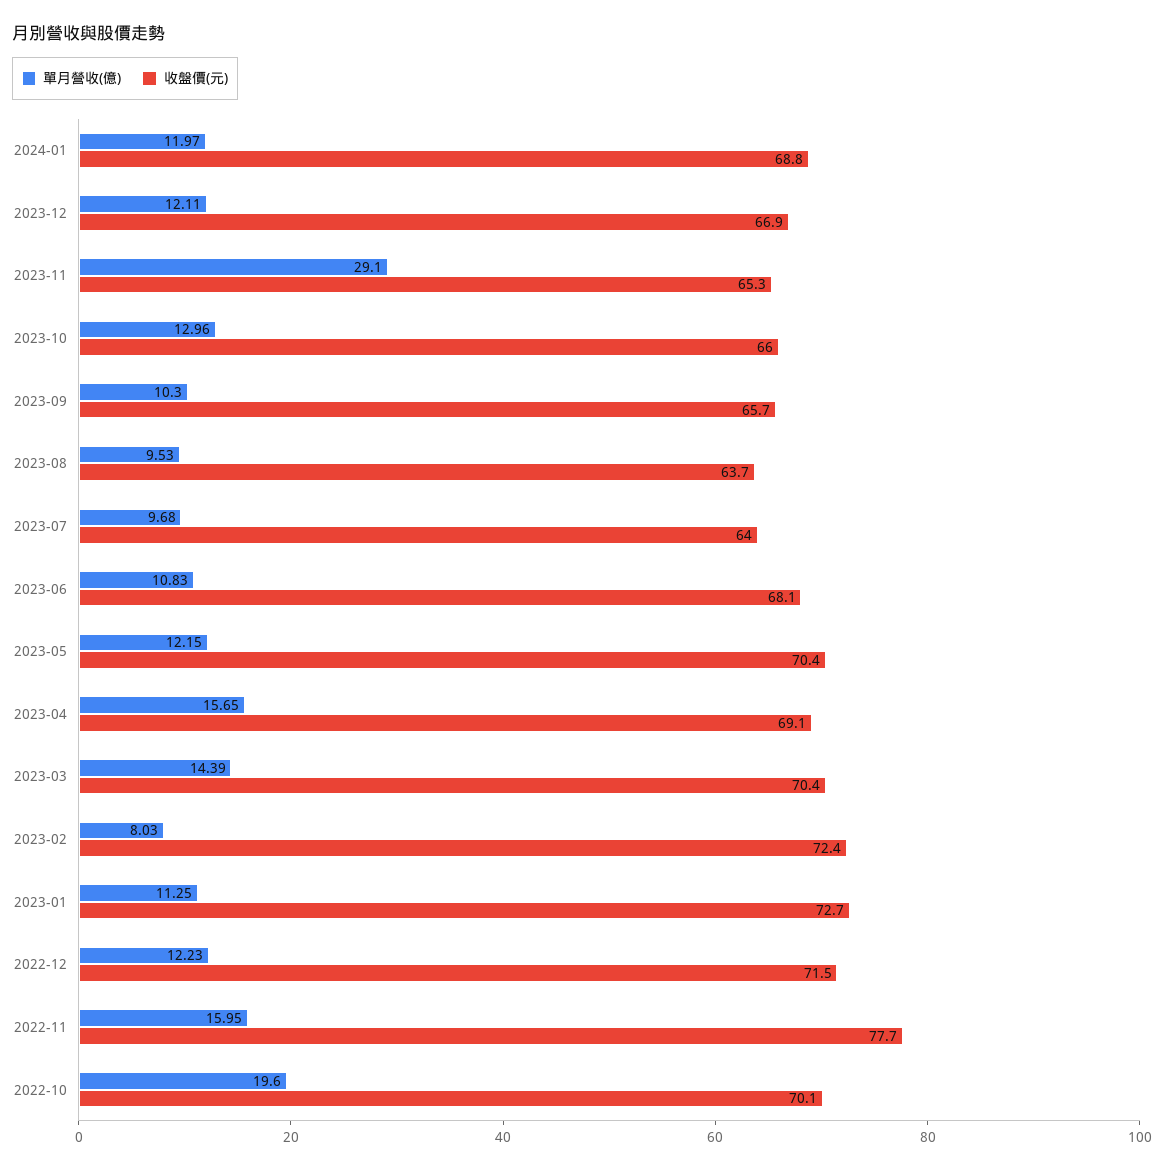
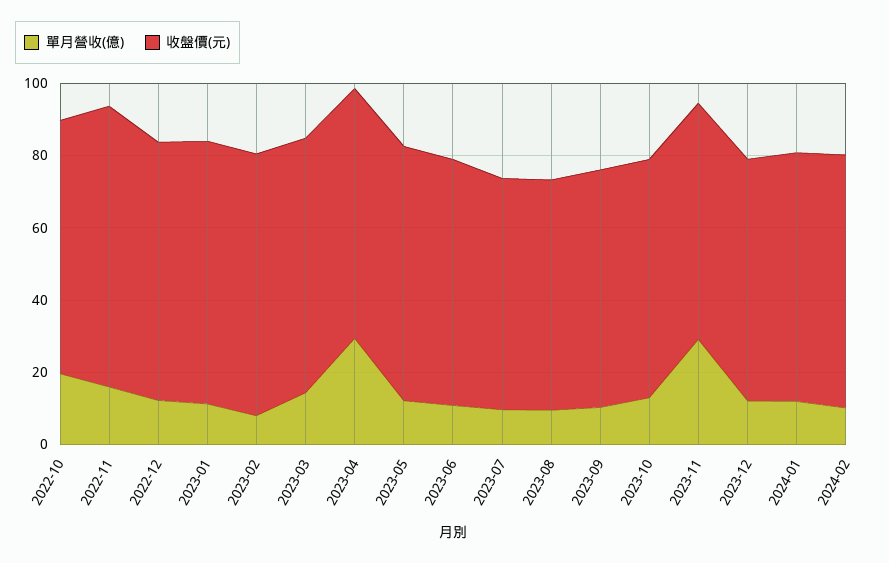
單月營收(億), 2023-04: 15.65 -> 30
單月營收(億), 2024-02: none -> 10
收盤價(元), 2024-02: none -> 70

